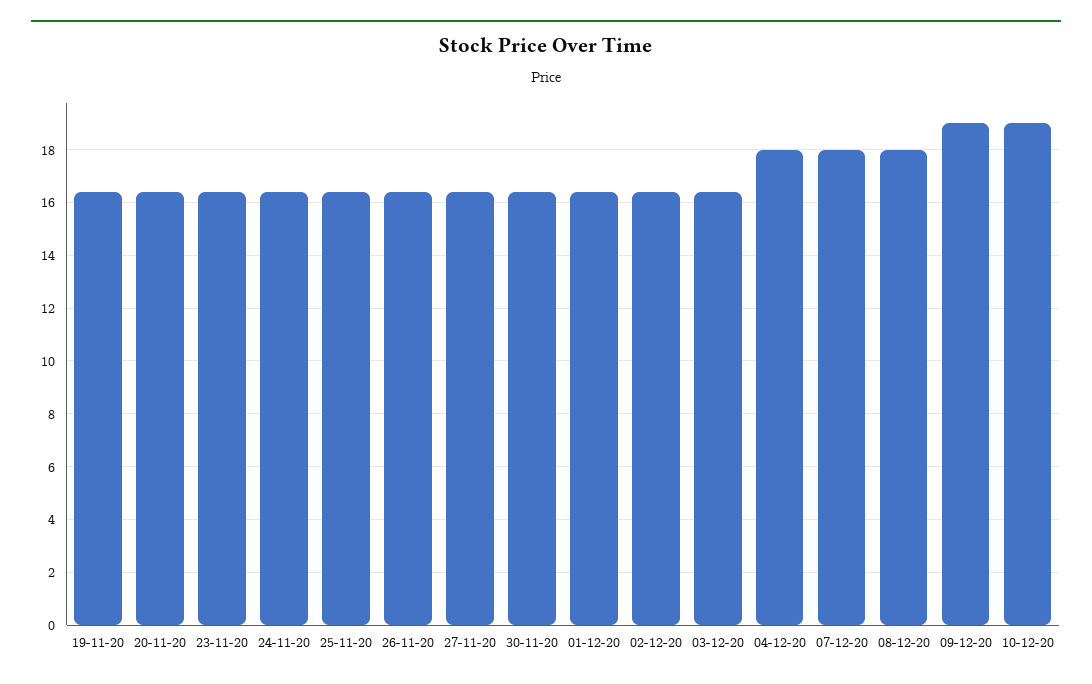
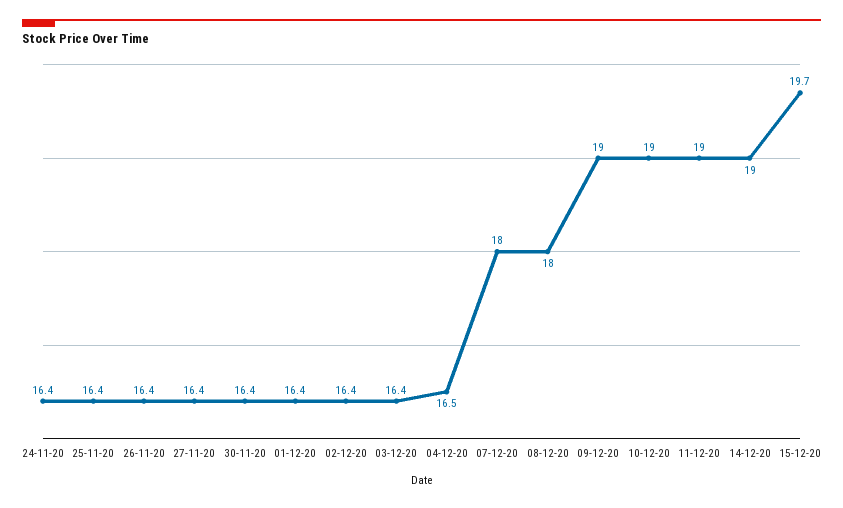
19-11-20: 16.5 -> none
20-11-20: 16.5 -> none
23-11-20: 16.5 -> none
04-12-20: 18 -> 16.5
11-12-20: none -> 19
14-12-20: none -> 19
15-12-20: none -> 19.7

